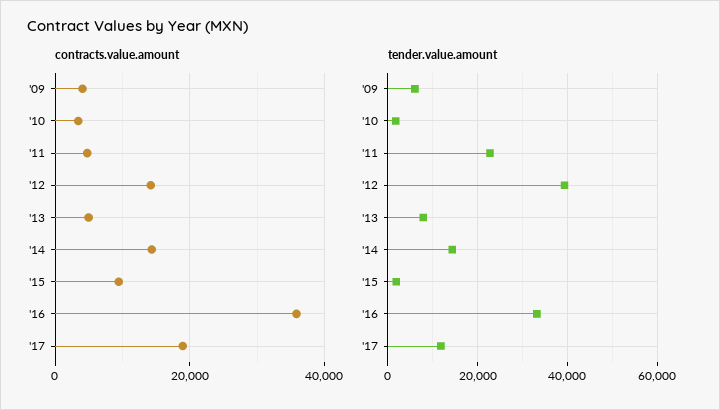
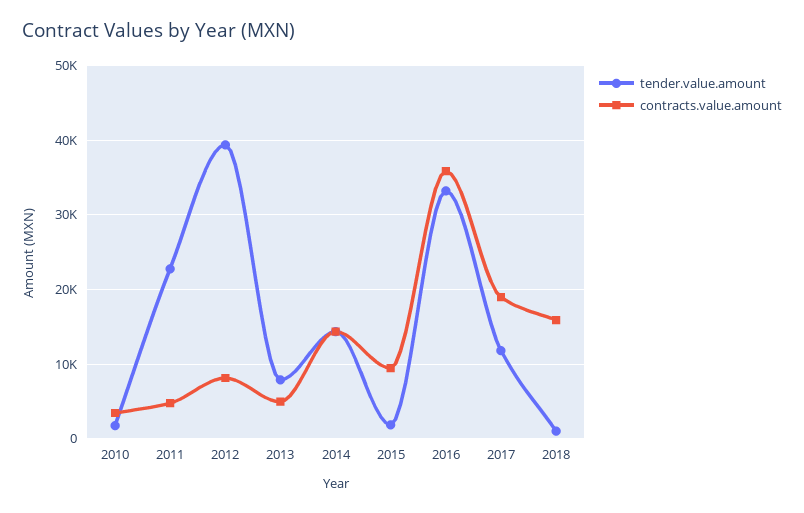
contracts.value.amount, '09: 4000 -> none
contracts.value.amount, '12: 14000 -> 8000
tender.value.amount, '09: 6000 -> none
tender.value.amount, 2018: none -> 1000
contracts.value.amount, 2018: none -> 16000

